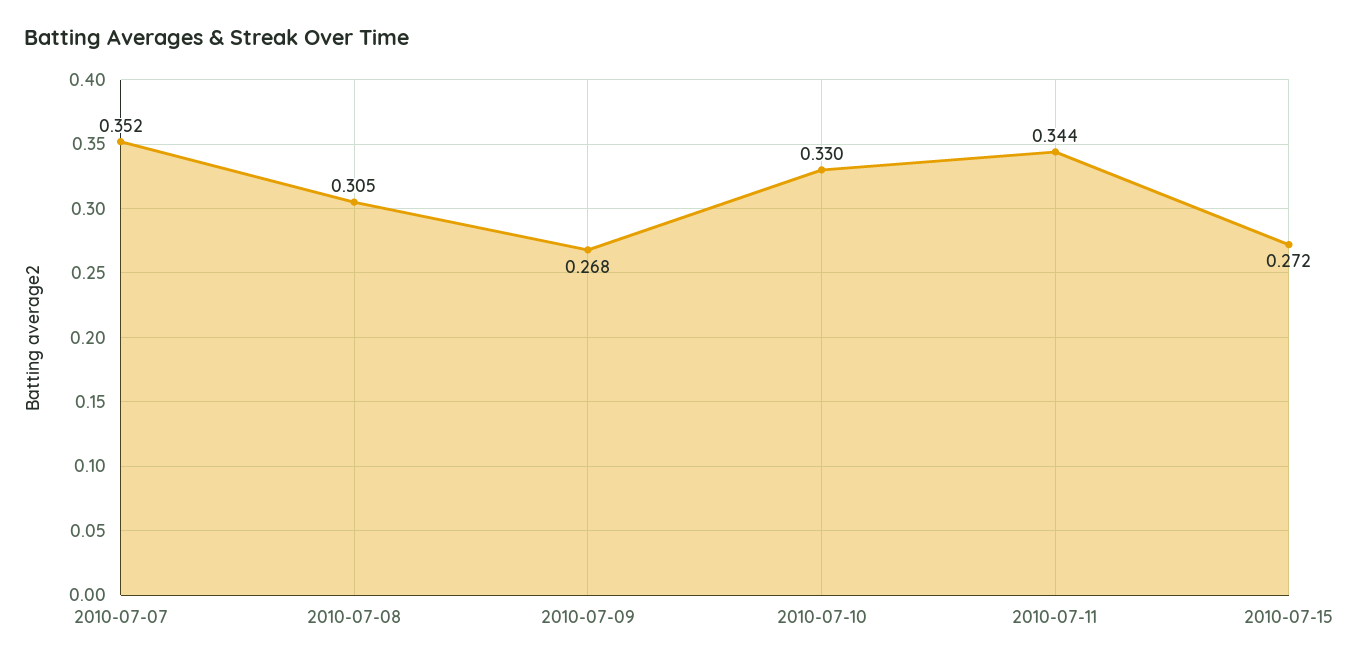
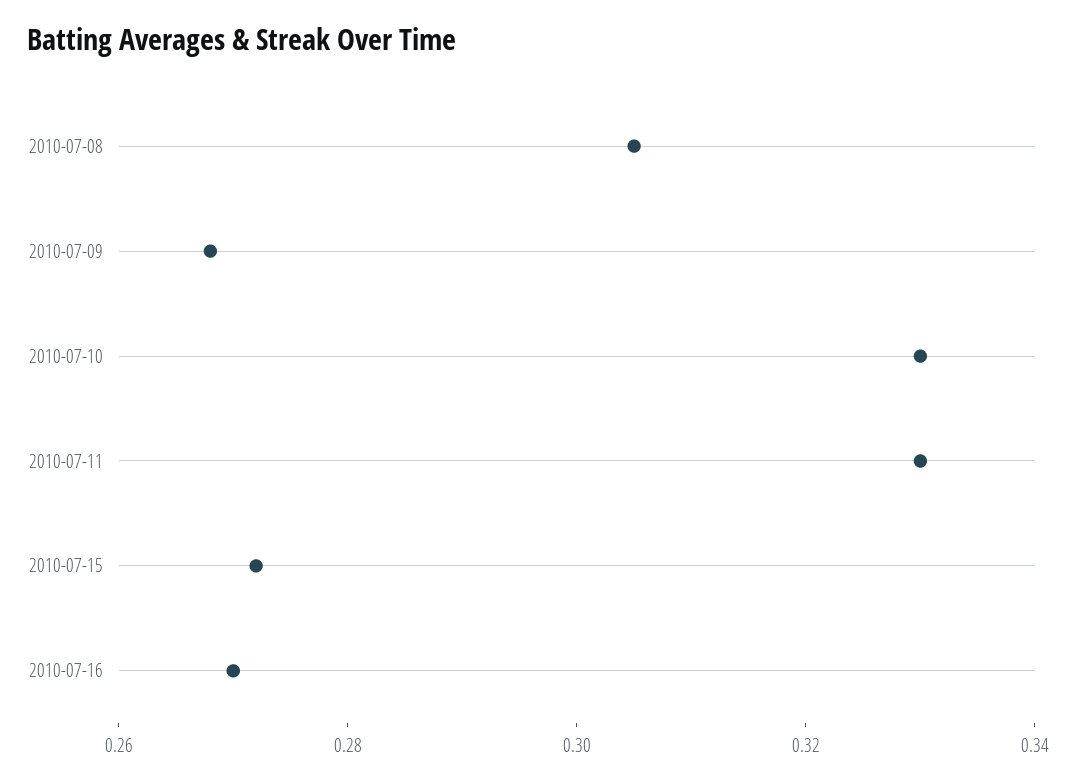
2010-07-07: 0.352 -> none
2010-07-11: 0.344 -> 0.33
2010-07-16: none -> 0.27

